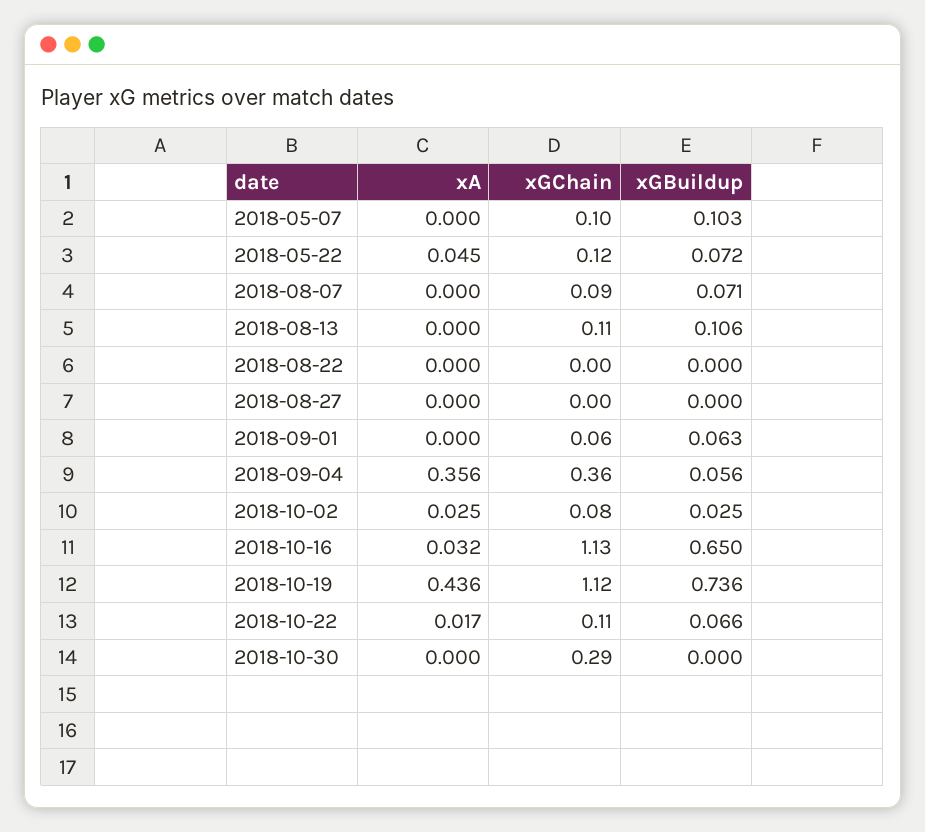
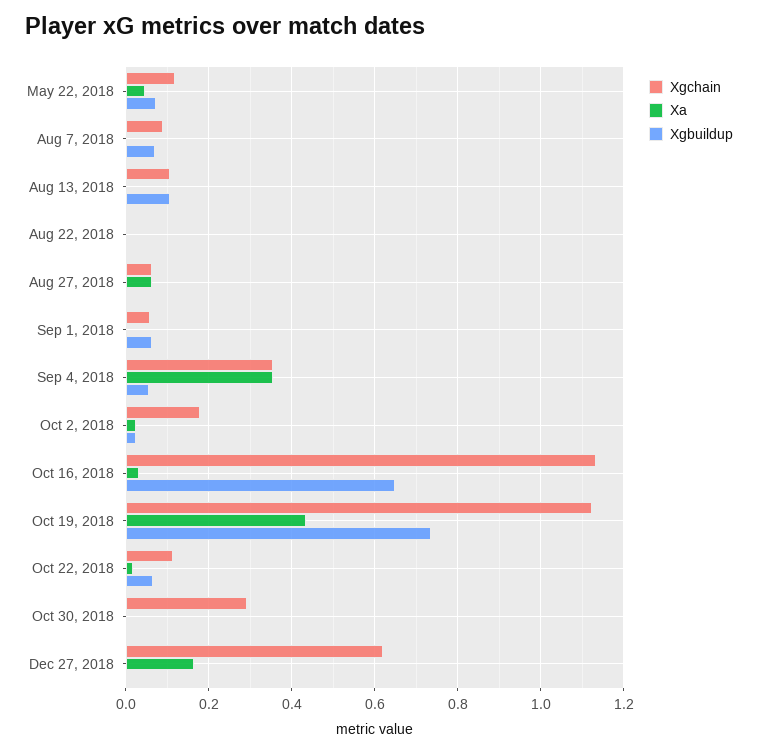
xA, 2018-05-07: 0 -> none
xGChain, 2018-05-07: 0.1 -> none
xGBuildup, 2018-05-07: 0.103 -> none
xA, 2018-08-27: 0 -> 0.06
xGChain, 2018-08-27: 0 -> 0.06
xGChain, 2018-10-02: 0.08 -> 0.18
xGChain, Dec 27, 2018: none -> 0.62
xA, Dec 27, 2018: none -> 0.16
xGBuildup, Dec 27, 2018: none -> 0

